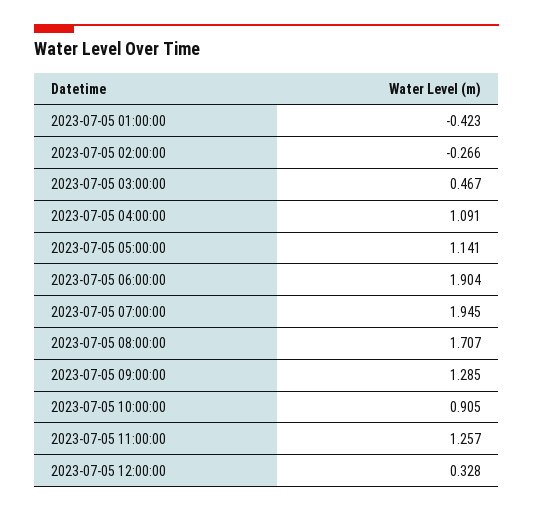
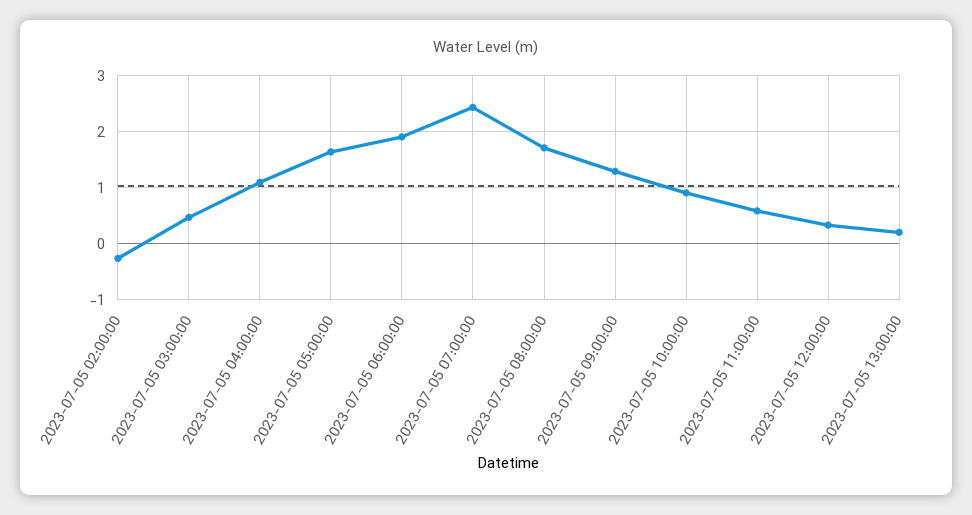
2023-07-05 01:00:00: -0.423 -> none
2023-07-05 05:00:00: 1.141 -> 1.6
2023-07-05 07:00:00: 1.945 -> 2.4
2023-07-05 11:00:00: 1.257 -> 0.6
2023-07-05 13:00:00: none -> 0.2

